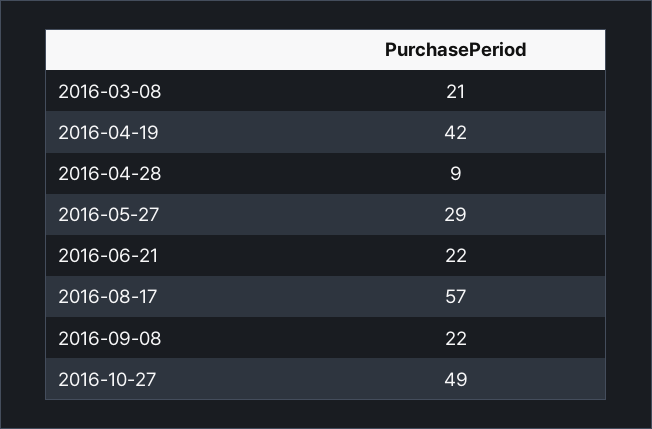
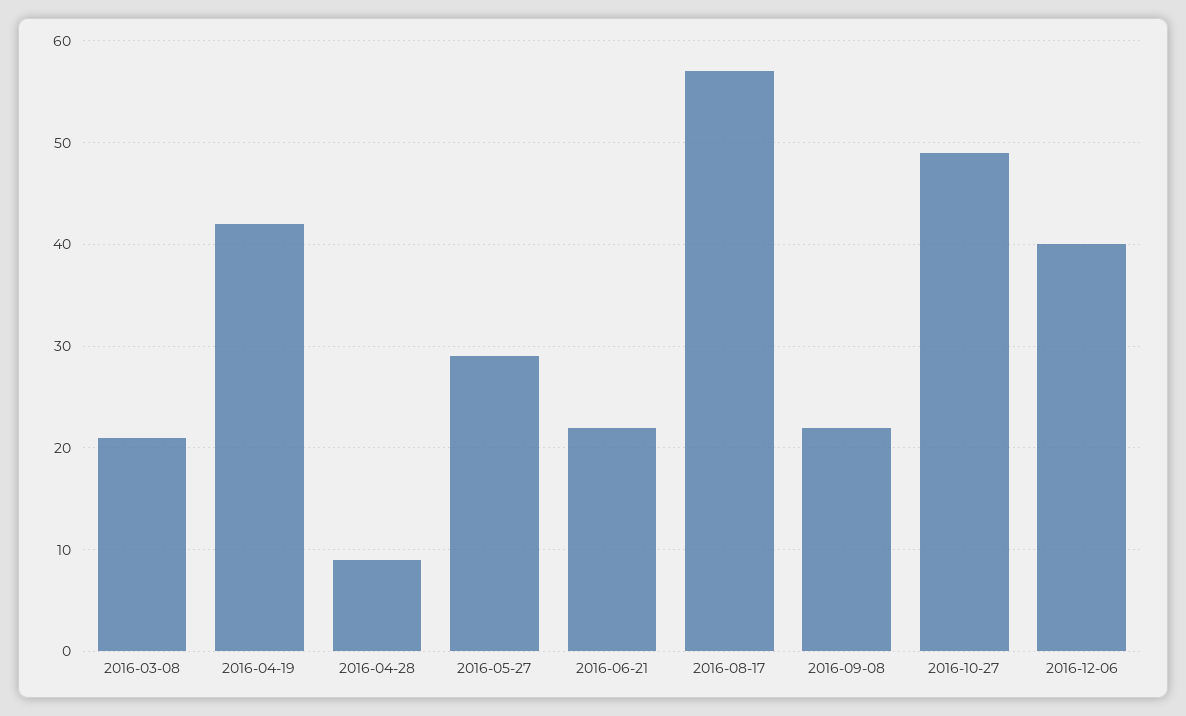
2016-12-06: none -> 40

